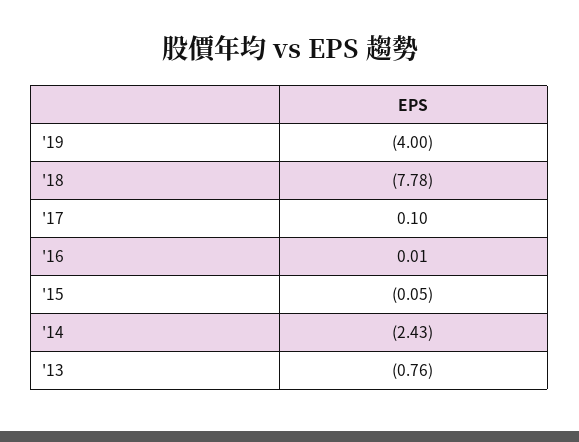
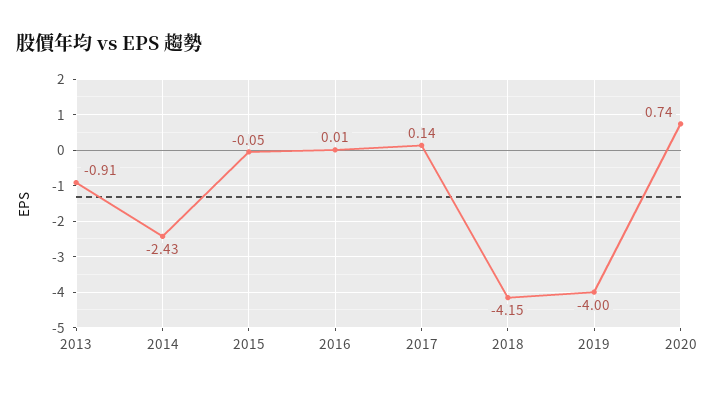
'18: -7.78 -> -4.15
'17: 0.1 -> 0.14
'13: -0.76 -> -0.91
2020: none -> 0.74

